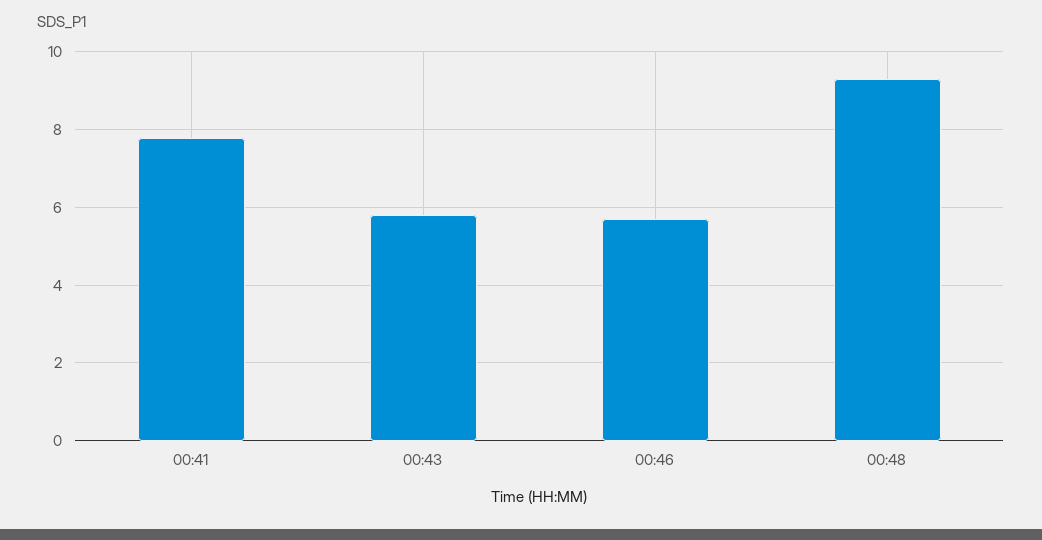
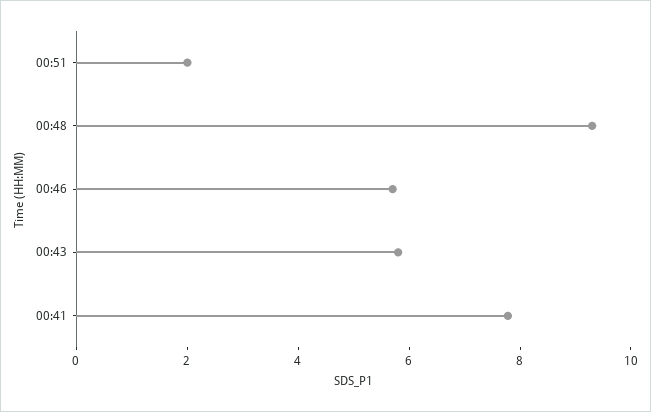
00:51: none -> 2

